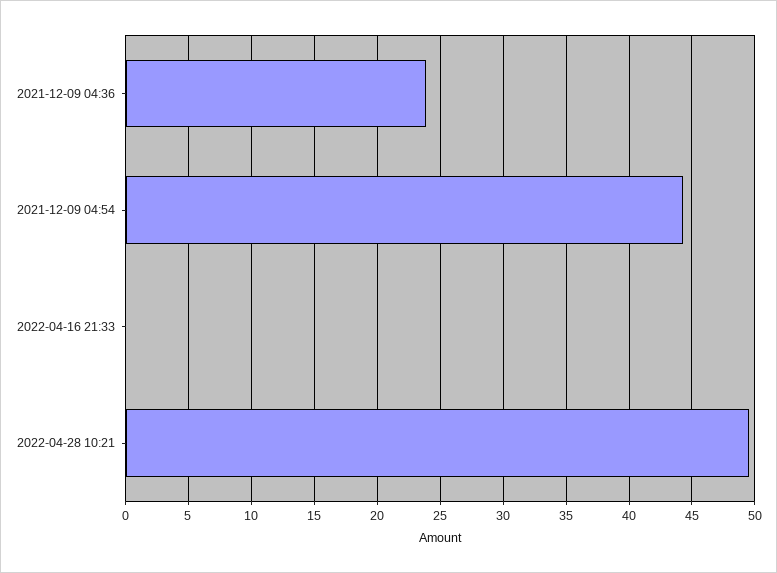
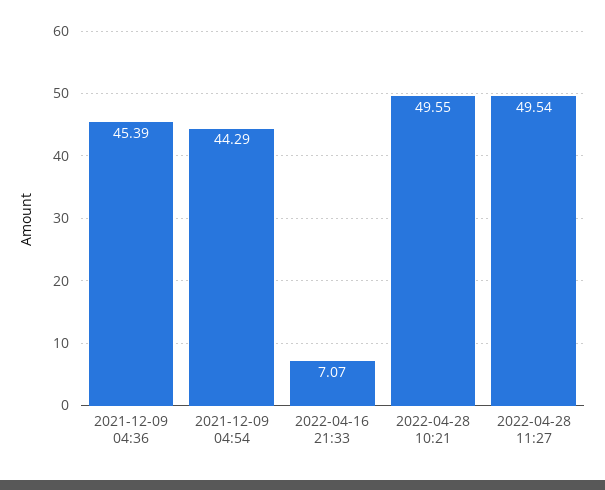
2021-12-09 04:36: 24 -> 45.39
2022-04-16 21:33: 0 -> 7.07
2022-04-28 11:27: none -> 49.54

